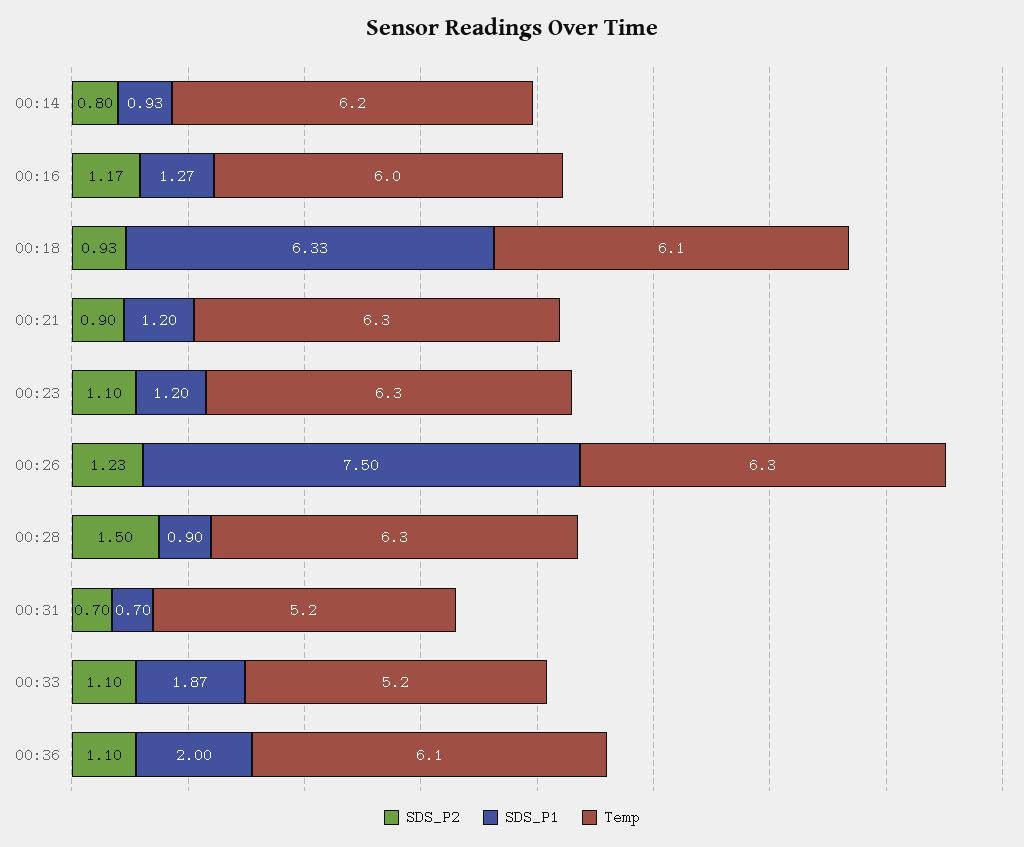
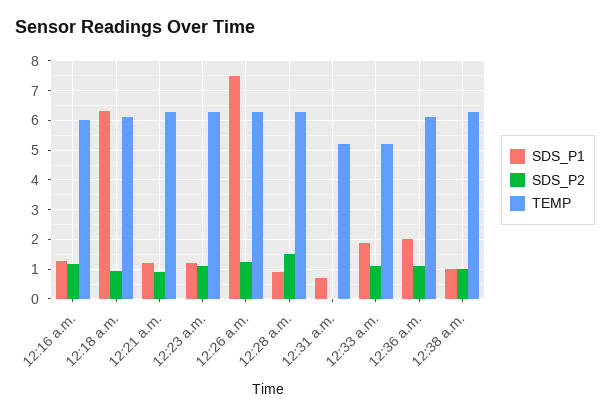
SDS_P2, 00:14: 0.8 -> none
SDS_P1, 00:14: 0.93 -> none
Temp, 00:14: 6.2 -> none
SDS_P2, 00:31: 0.7 -> 0
SDS_P1, 12:38 a.m.: none -> 1
SDS_P2, 12:38 a.m.: none -> 1
Temp, 12:38 a.m.: none -> 6.25

